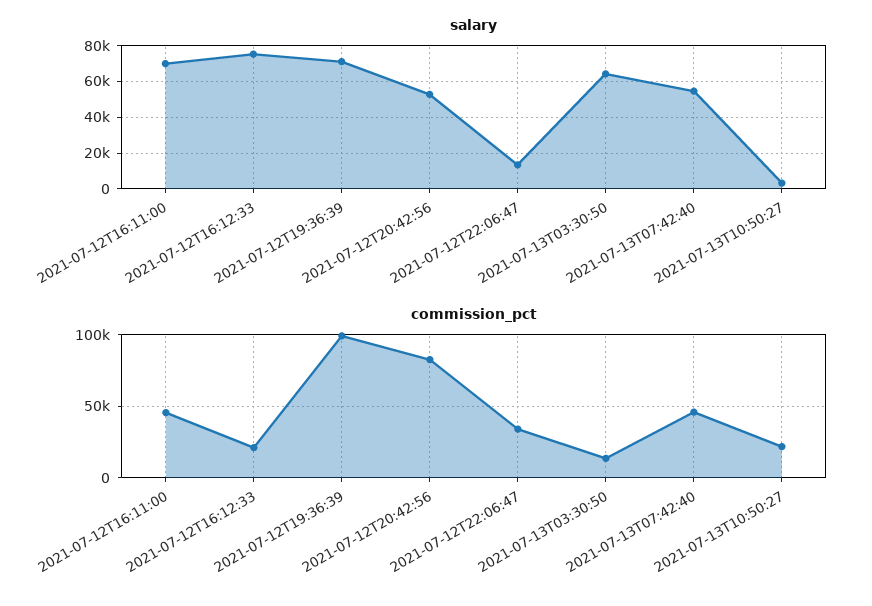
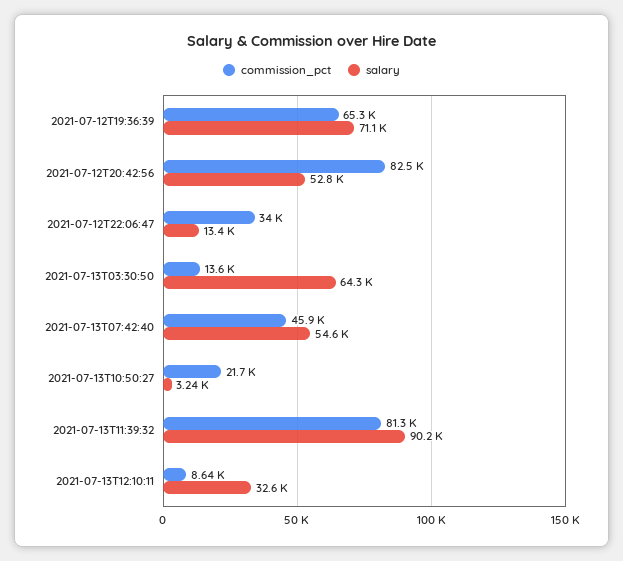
salary, 2021-07-12T16:11:00: 70000 -> none
salary, 2021-07-12T16:12:33: 75000 -> none
commission_pct, 2021-07-12T16:11:00: 45000 -> none
commission_pct, 2021-07-12T16:12:33: 20000 -> none
commission_pct, 2021-07-12T19:36:39: 100000 -> 65300
commission_pct, 2021-07-13T11:39:32: none -> 81300
salary, 2021-07-13T11:39:32: none -> 90200
commission_pct, 2021-07-13T12:10:11: none -> 8640
salary, 2021-07-13T12:10:11: none -> 32600

